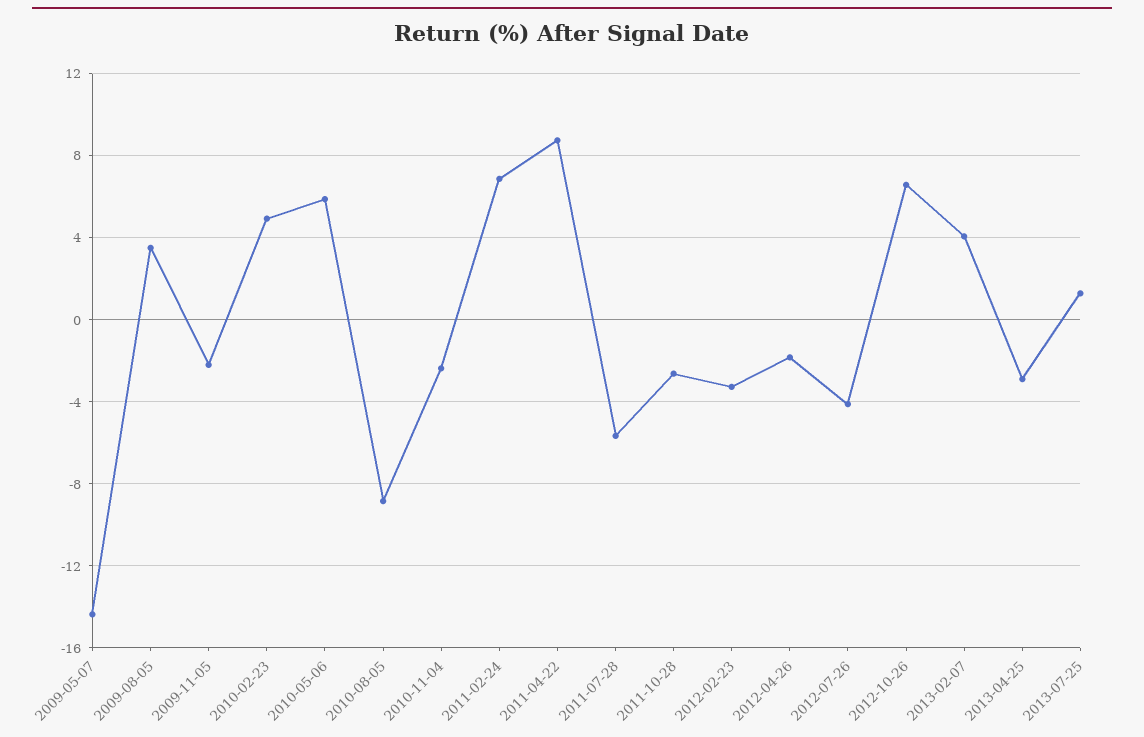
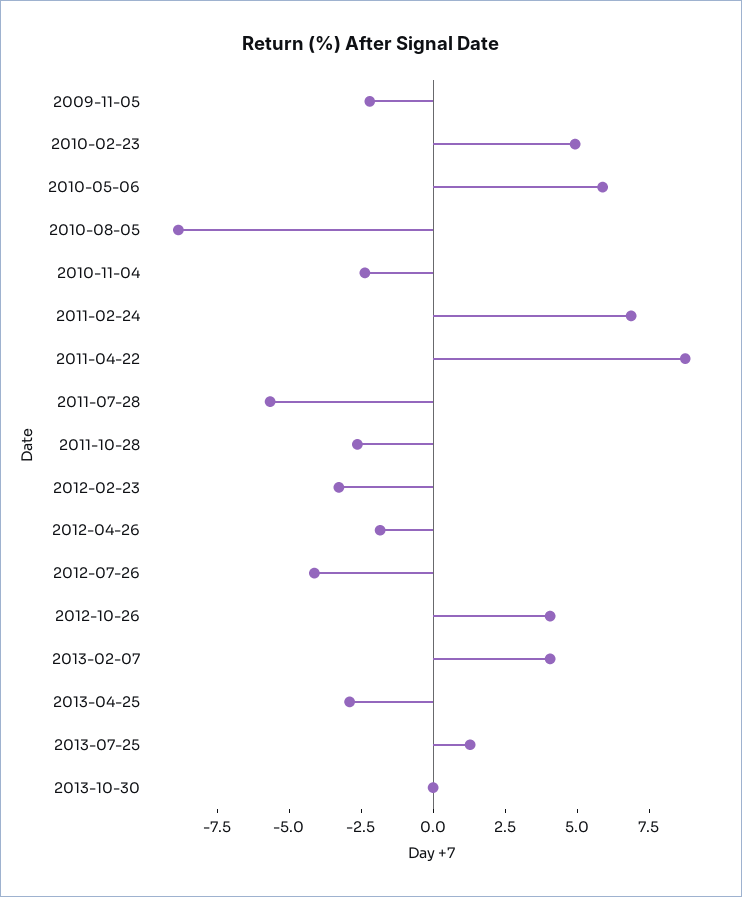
2009-05-07: -14.5 -> none
2009-08-05: 3.5 -> none
2012-10-26: 6.5 -> 4
2013-10-30: none -> 0

